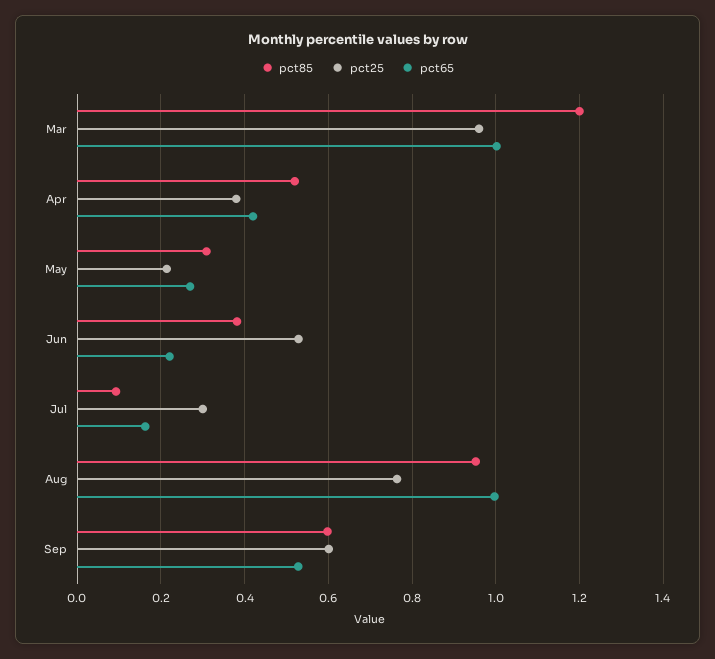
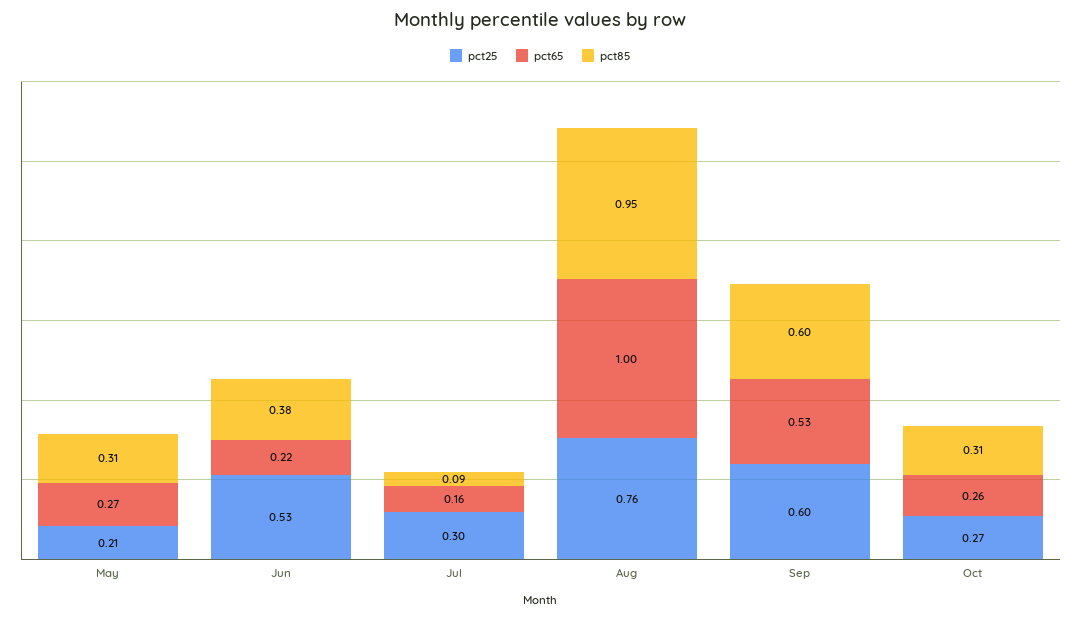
pct85, Mar: 1.2 -> none
pct25, Mar: 0.96 -> none
pct65, Mar: 1 -> none
pct85, Apr: 0.52 -> none
pct25, Apr: 0.38 -> none
pct65, Apr: 0.42 -> none
pct25, Oct: none -> 0.27
pct65, Oct: none -> 0.26
pct85, Oct: none -> 0.31

